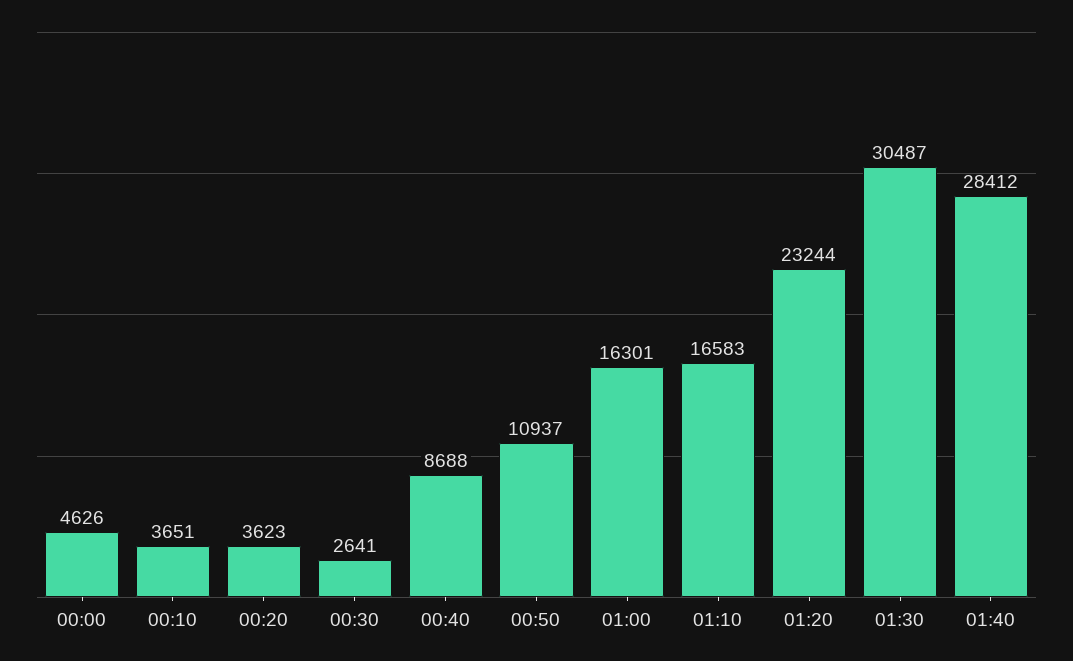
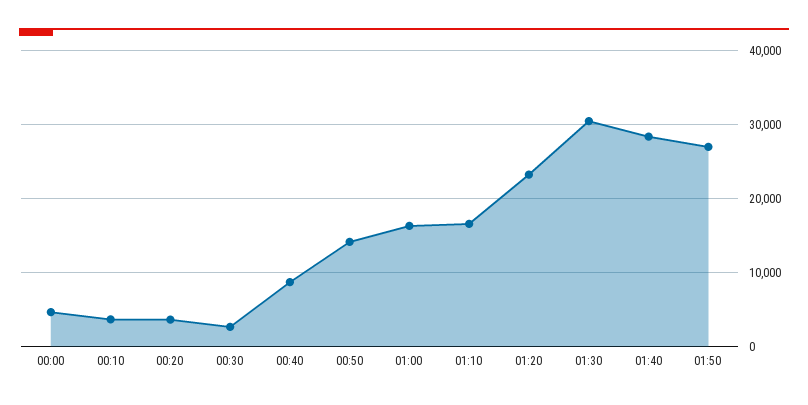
00:50: 10937 -> 14000
01:50: none -> 27000

